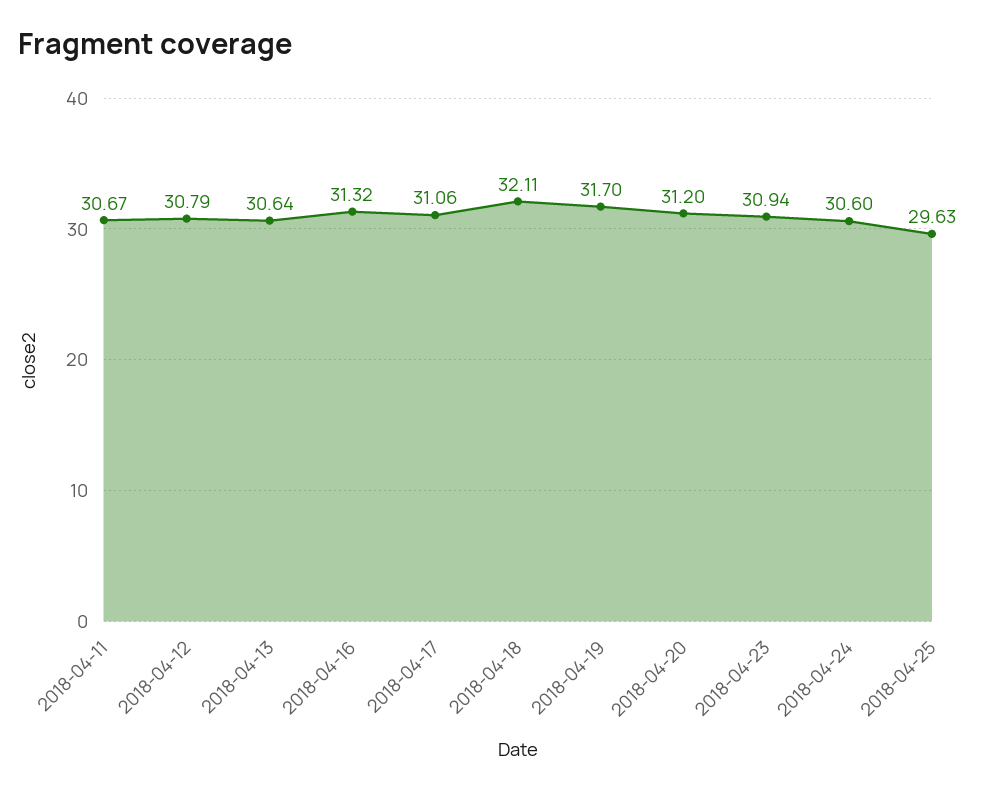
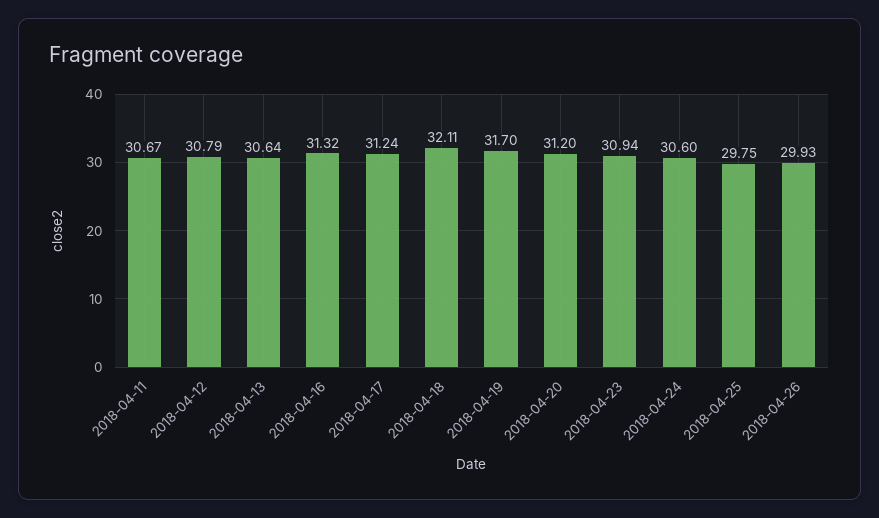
2018-04-17: 31.06 -> 31.24
2018-04-25: 29.63 -> 29.75
2018-04-26: none -> 29.93

